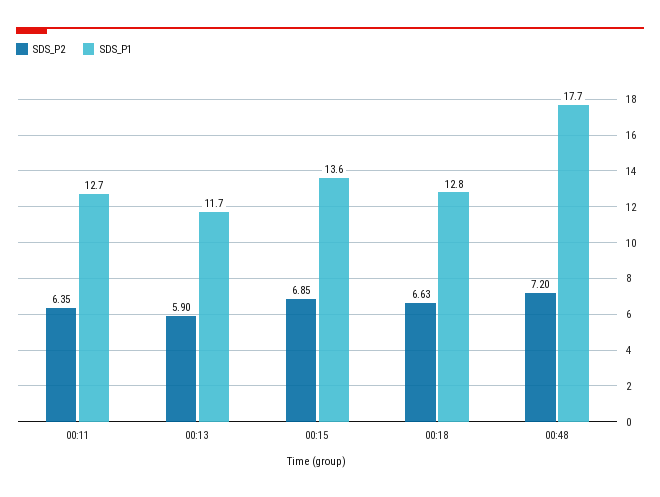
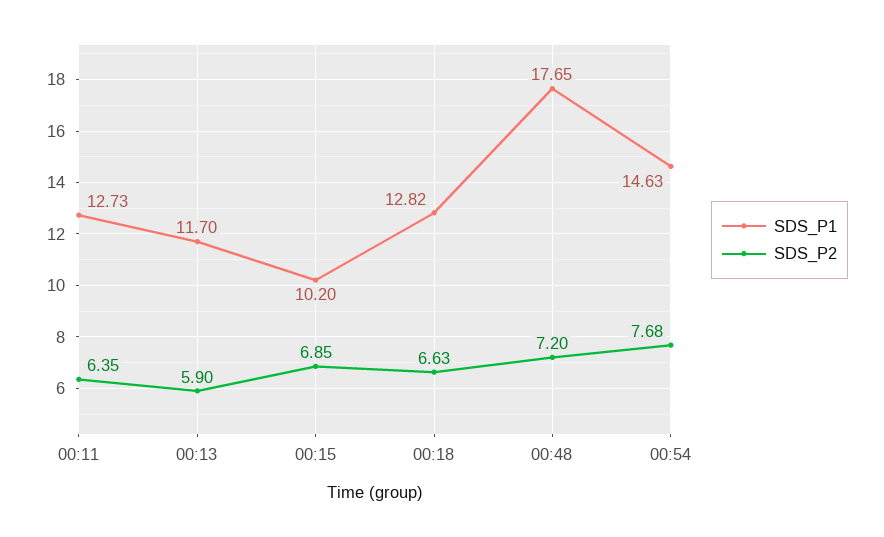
SDS_P1, 00:15: 13.6 -> 10.2
SDS_P1, 00:54: none -> 14.63
SDS_P2, 00:54: none -> 7.68

